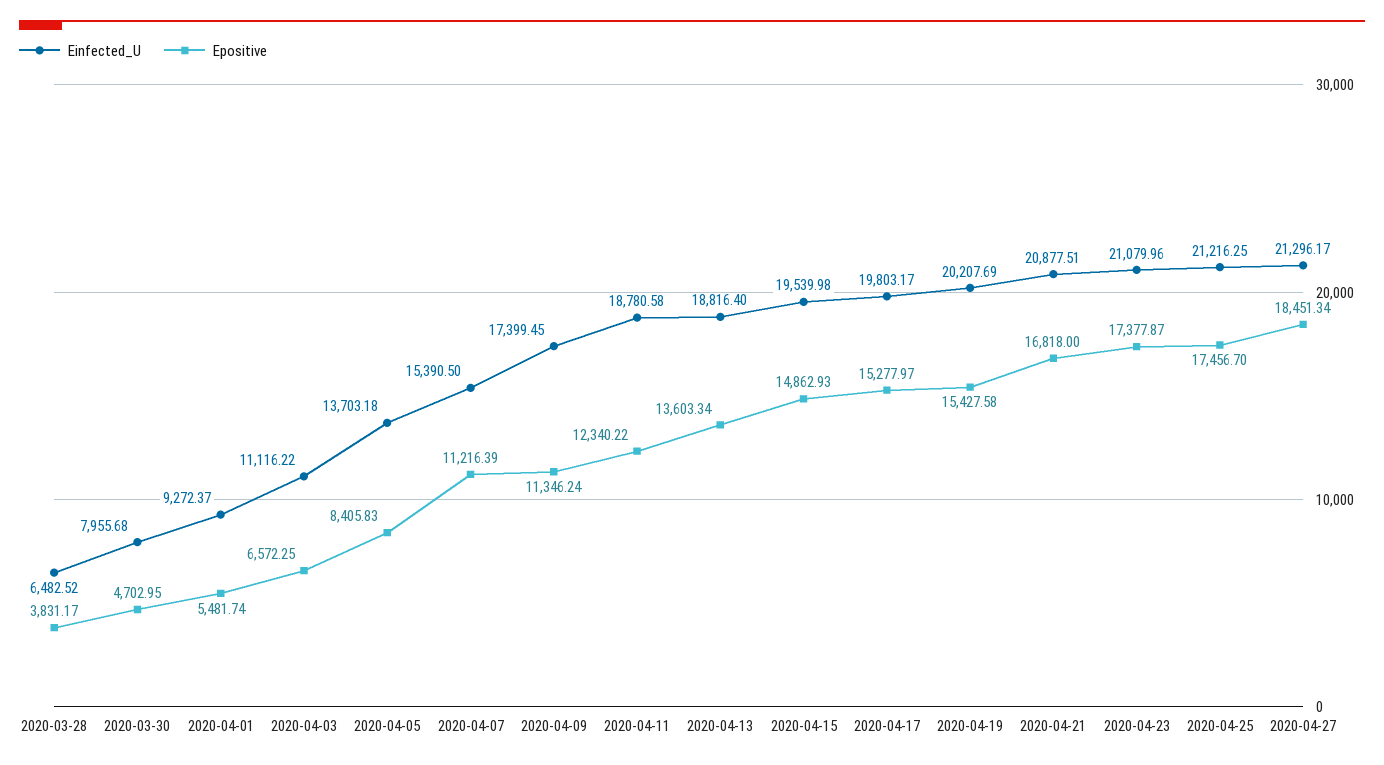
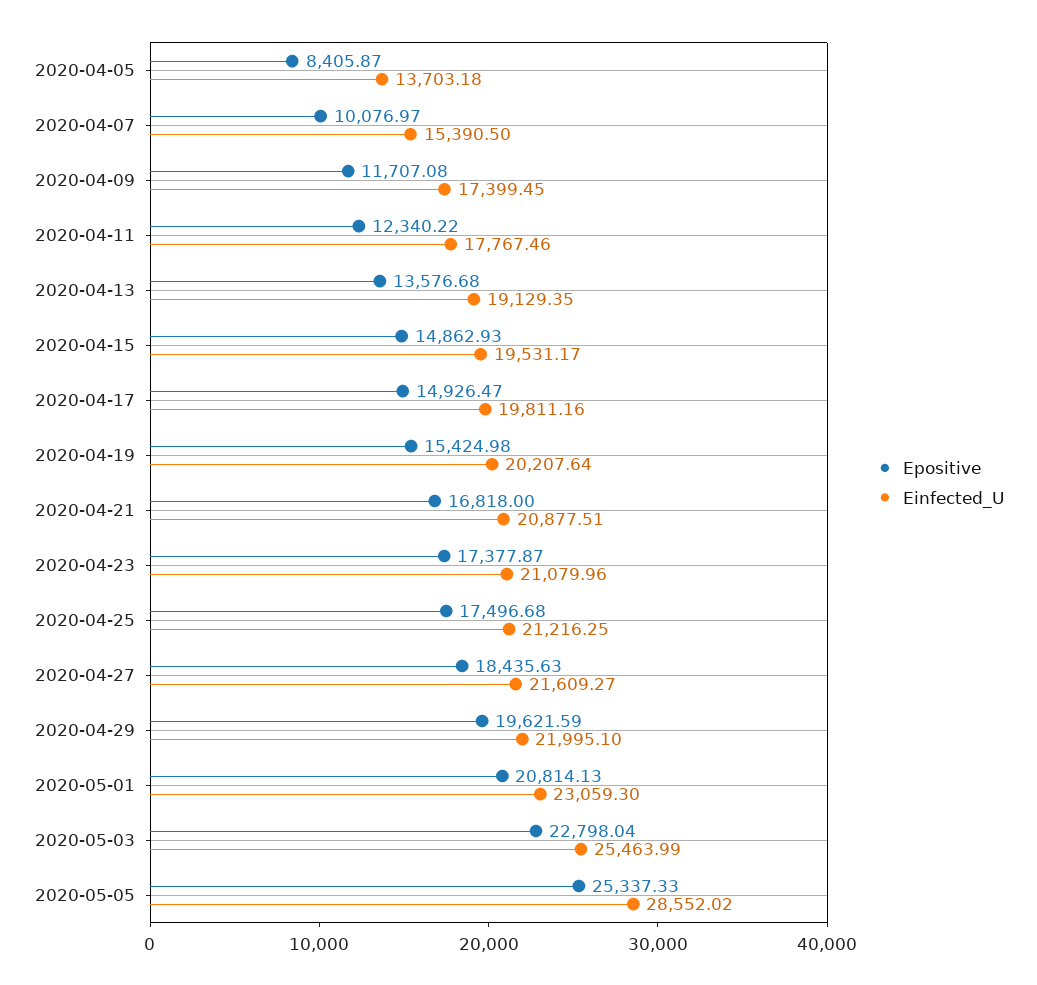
Einfected_U, 2020-03-28: 6482.52 -> none
Epositive, 2020-03-28: 3831.17 -> none
Einfected_U, 2020-03-30: 7955.68 -> none
Epositive, 2020-03-30: 4702.95 -> none
Einfected_U, 2020-04-01: 9272.37 -> none
Epositive, 2020-04-01: 5481.74 -> none
Einfected_U, 2020-04-03: 11116.22 -> none
Epositive, 2020-04-03: 6572.25 -> none
Epositive, 2020-04-05: 8405.83 -> 8405.87
Epositive, 2020-04-07: 11216.39 -> 10076.97
Epositive, 2020-04-09: 11346.24 -> 11707.08
Einfected_U, 2020-04-11: 18780.58 -> 17767.46
Einfected_U, 2020-04-13: 18816.4 -> 19129.35
Epositive, 2020-04-13: 13603.34 -> 13576.68
Einfected_U, 2020-04-15: 19539.98 -> 19531.17
Einfected_U, 2020-04-17: 19803.17 -> 19811.16
Epositive, 2020-04-17: 15277.97 -> 14926.47
Einfected_U, 2020-04-19: 20207.69 -> 20207.64
Epositive, 2020-04-19: 15427.58 -> 15424.98
Epositive, 2020-04-25: 17456.7 -> 17496.68
Einfected_U, 2020-04-27: 21296.17 -> 21609.27
Epositive, 2020-04-27: 18451.34 -> 18435.63
Epositive, 2020-04-29: none -> 19621.59
Einfected_U, 2020-04-29: none -> 21995.1
Epositive, 2020-05-01: none -> 20814.13
Einfected_U, 2020-05-01: none -> 23059.3
Epositive, 2020-05-03: none -> 22798.04
Einfected_U, 2020-05-03: none -> 25463.99
Epositive, 2020-05-05: none -> 25337.33
Einfected_U, 2020-05-05: none -> 28552.02

